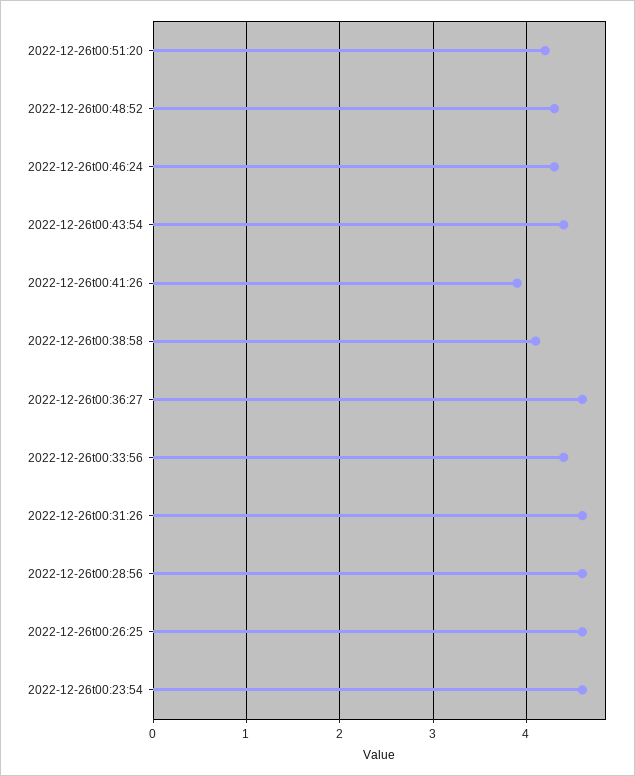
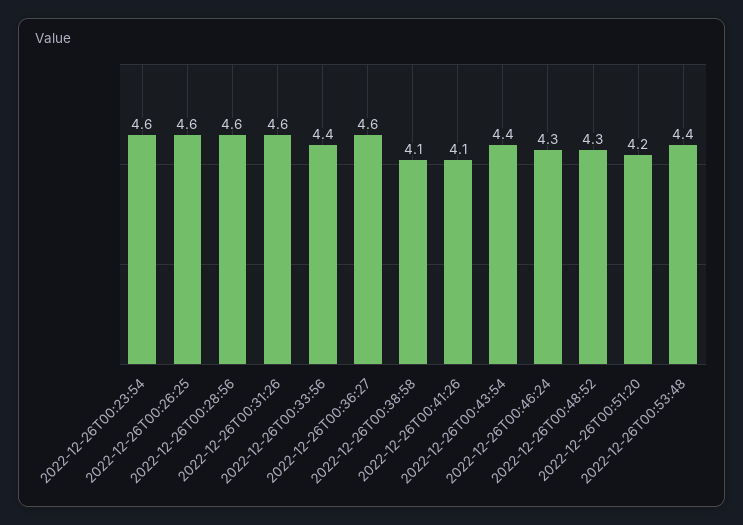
2022-12-26t00:41:26: 3.9 -> 4.1
2022-12-26T00:53:48: none -> 4.4

